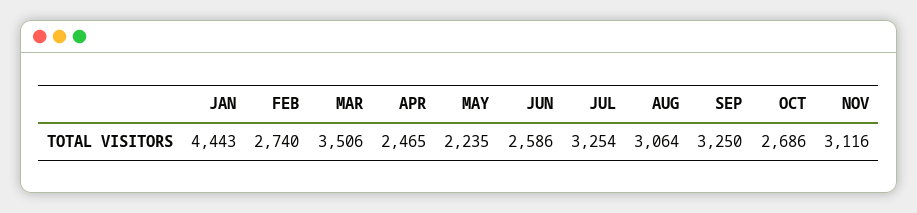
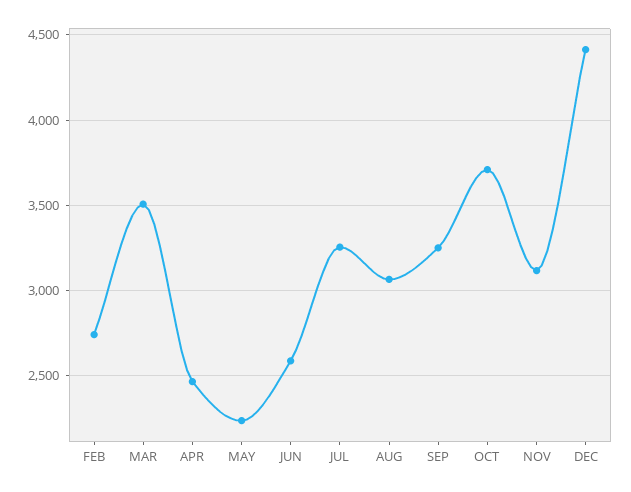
JAN: 4443 -> none
OCT: 2686 -> 3700
DEC: none -> 4400

